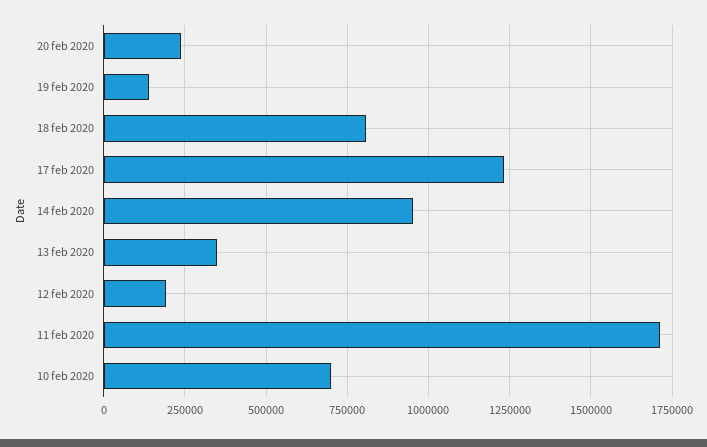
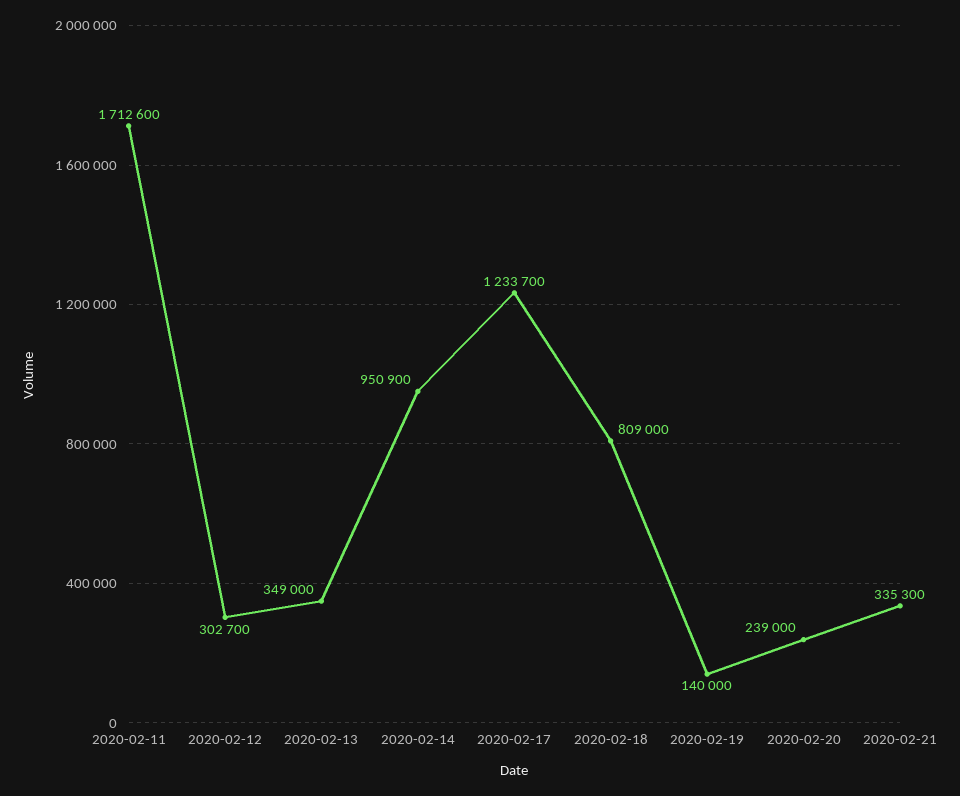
12 feb 2020: 200000 -> 302700
10 feb 2020: 700000 -> none
2020-02-21: none -> 335300

